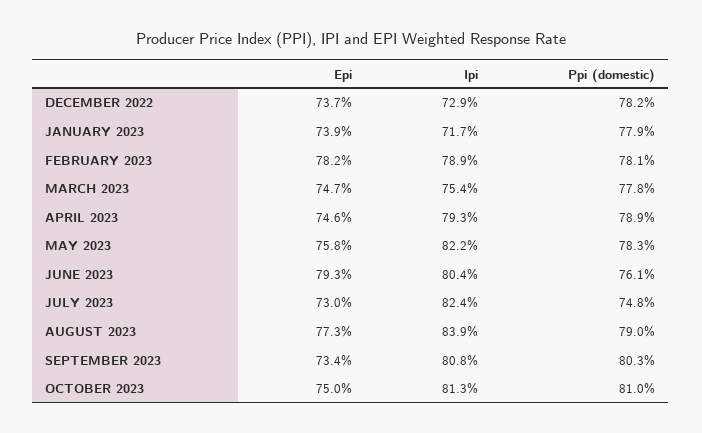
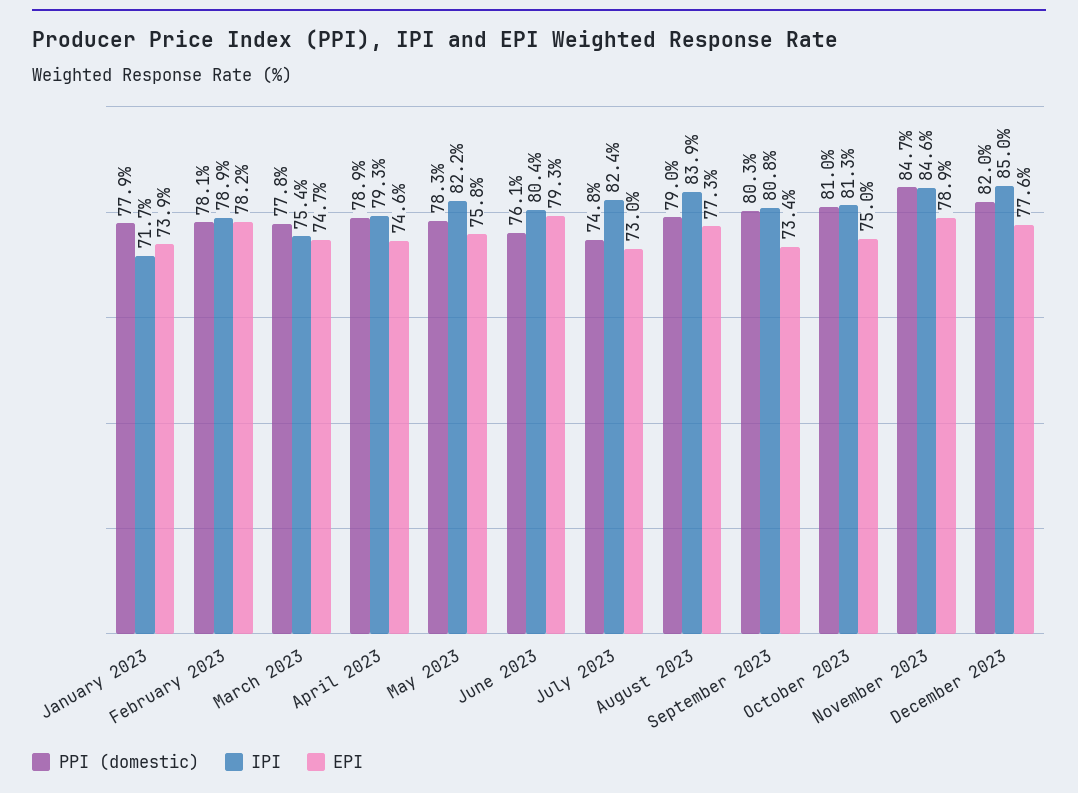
Epi, DECEMBER 2022: 73.7 -> none
Ipi, DECEMBER 2022: 72.9 -> none
Ppi (domestic), DECEMBER 2022: 78.2 -> none
Ppi (domestic), November 2023: none -> 84.7
Ipi, November 2023: none -> 84.6
Epi, November 2023: none -> 78.9
Ppi (domestic), December 2023: none -> 82
Ipi, December 2023: none -> 85
Epi, December 2023: none -> 77.6

